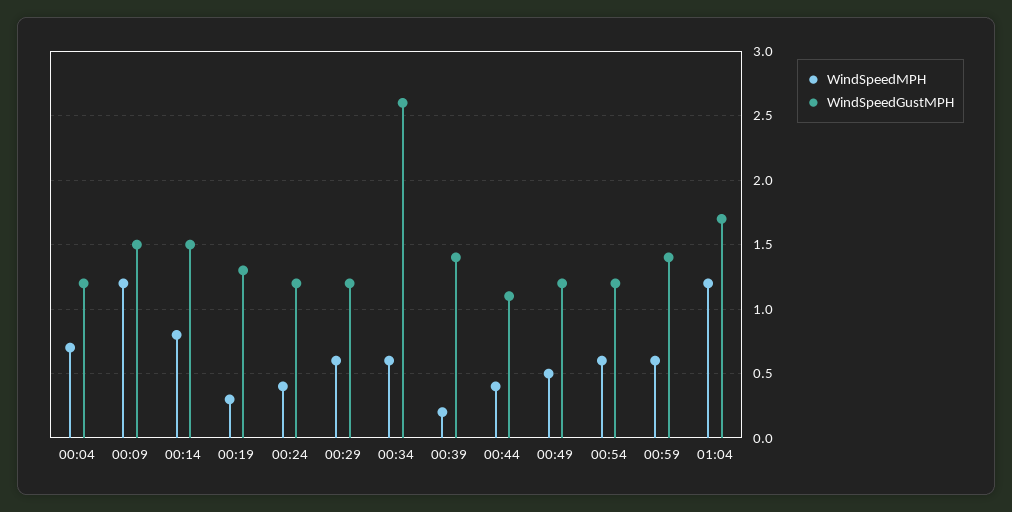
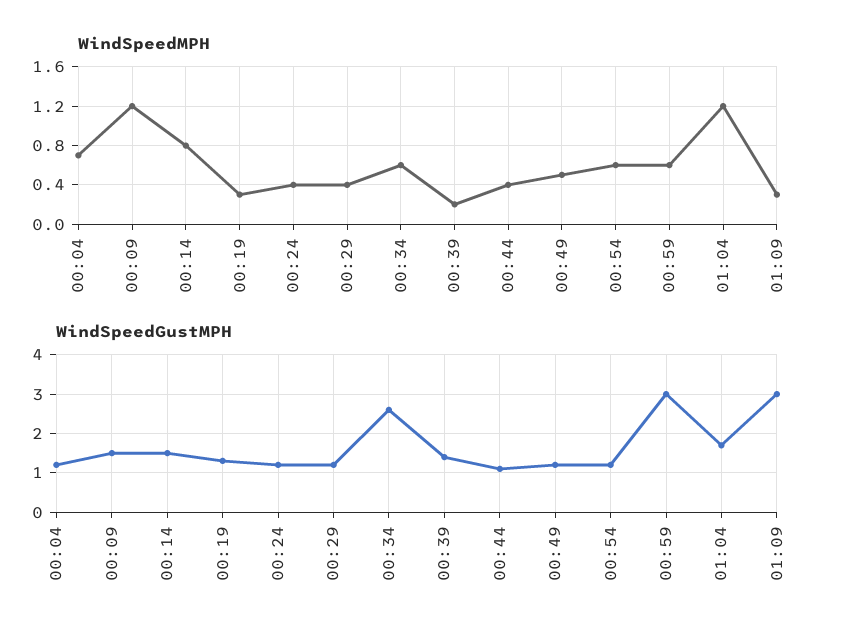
WindSpeedMPH, 00:29: 0.6 -> 0.4
WindSpeedGustMPH, 00:59: 1.4 -> 3
WindSpeedMPH, 01:09: none -> 0.3
WindSpeedGustMPH, 01:09: none -> 3

